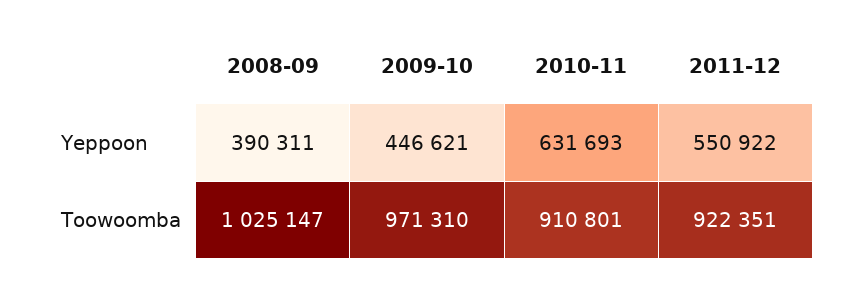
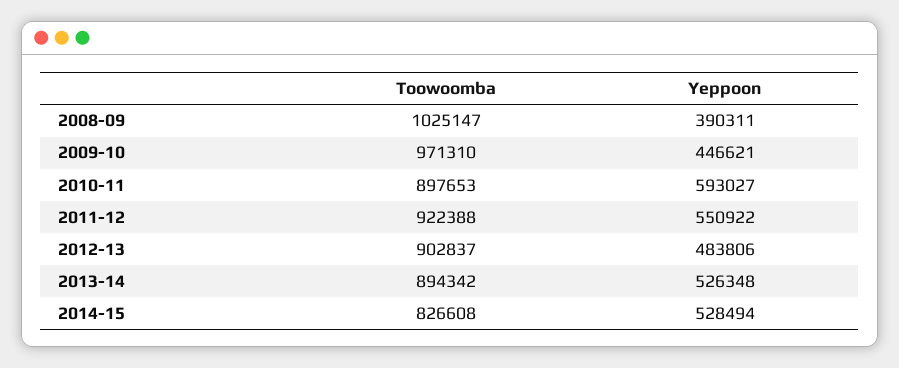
2010-11, Yeppoon: 631693 -> 593027
2010-11, Toowoomba: 910801 -> 897653
2011-12, Toowoomba: 922351 -> 922388
2012-13, Toowoomba: none -> 902837
2012-13, Yeppoon: none -> 483806
2013-14, Toowoomba: none -> 894342
2013-14, Yeppoon: none -> 526348
2014-15, Toowoomba: none -> 826608
2014-15, Yeppoon: none -> 528494

